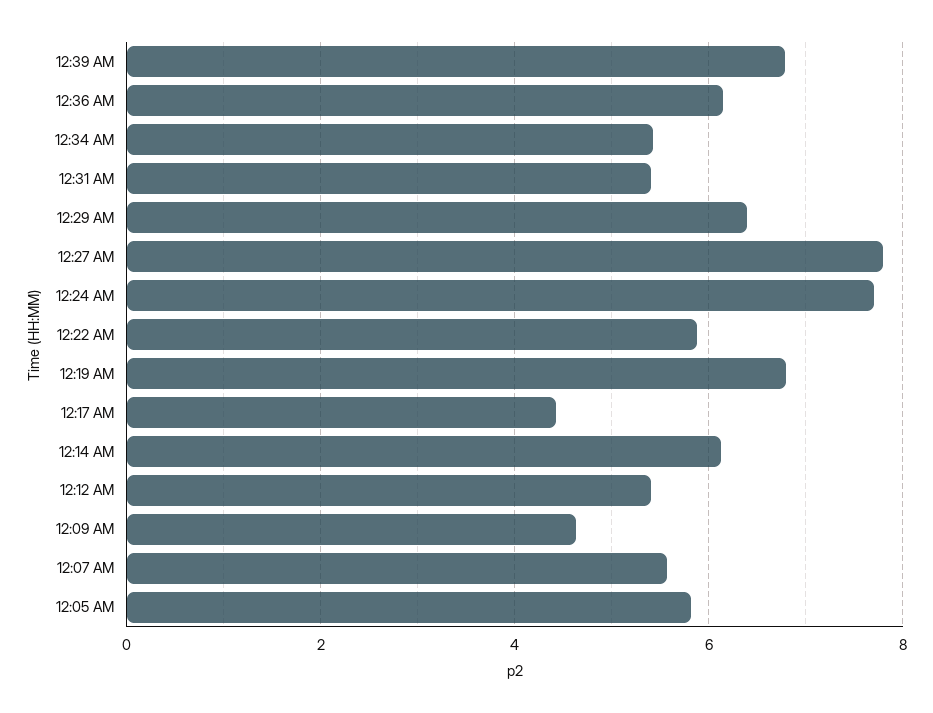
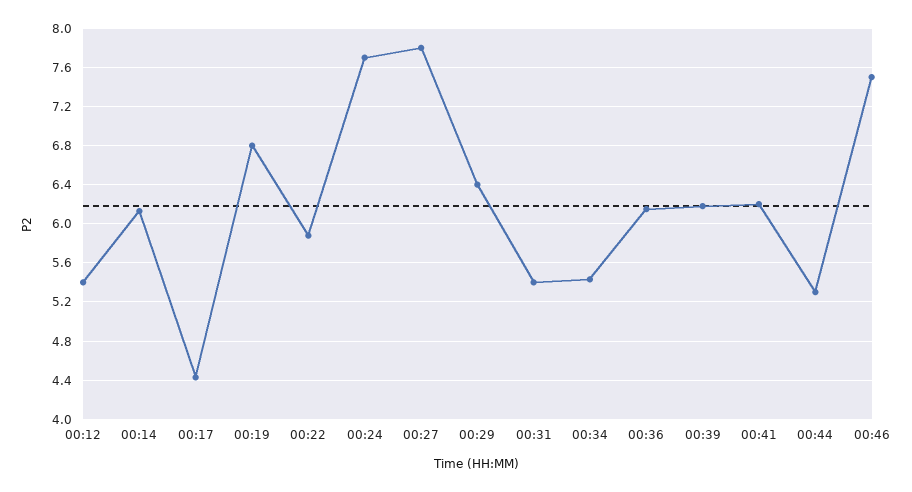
12:39 AM: 6.8 -> 6.2
12:09 AM: 4.6 -> none
12:07 AM: 5.6 -> none
12:05 AM: 5.8 -> none
00:41: none -> 6.2
00:44: none -> 5.3
00:46: none -> 7.5

